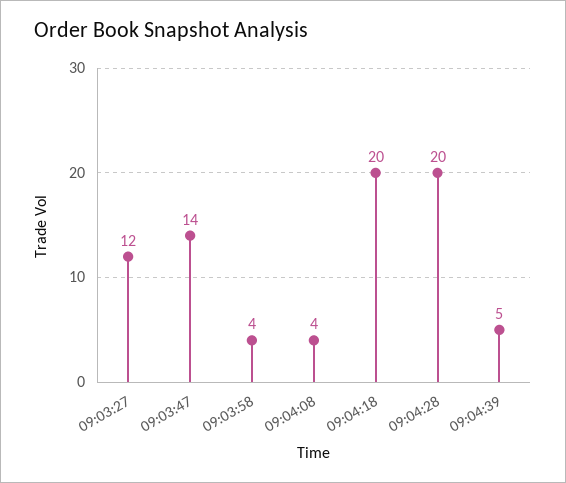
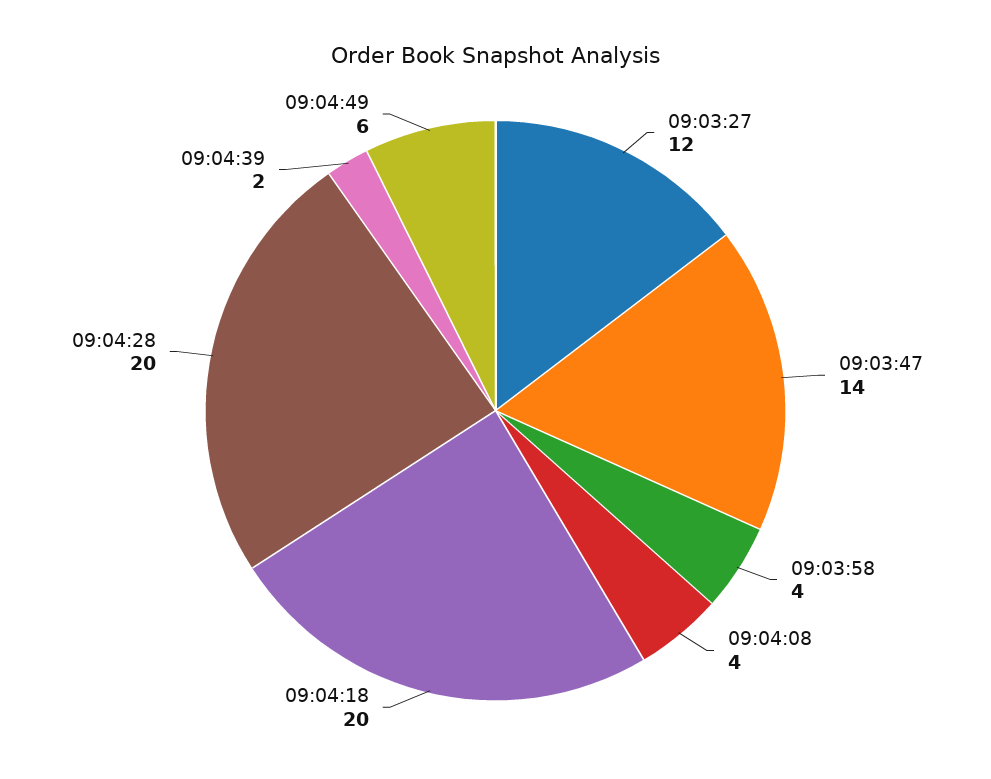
09:04:39: 5 -> 2
09:04:49: none -> 6

